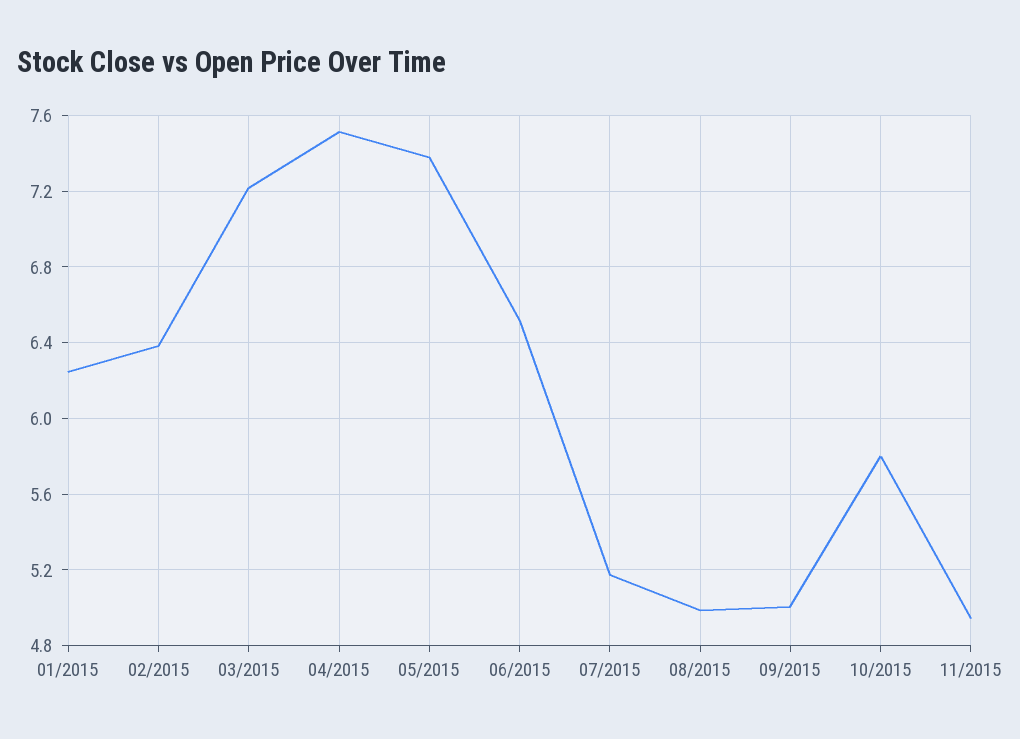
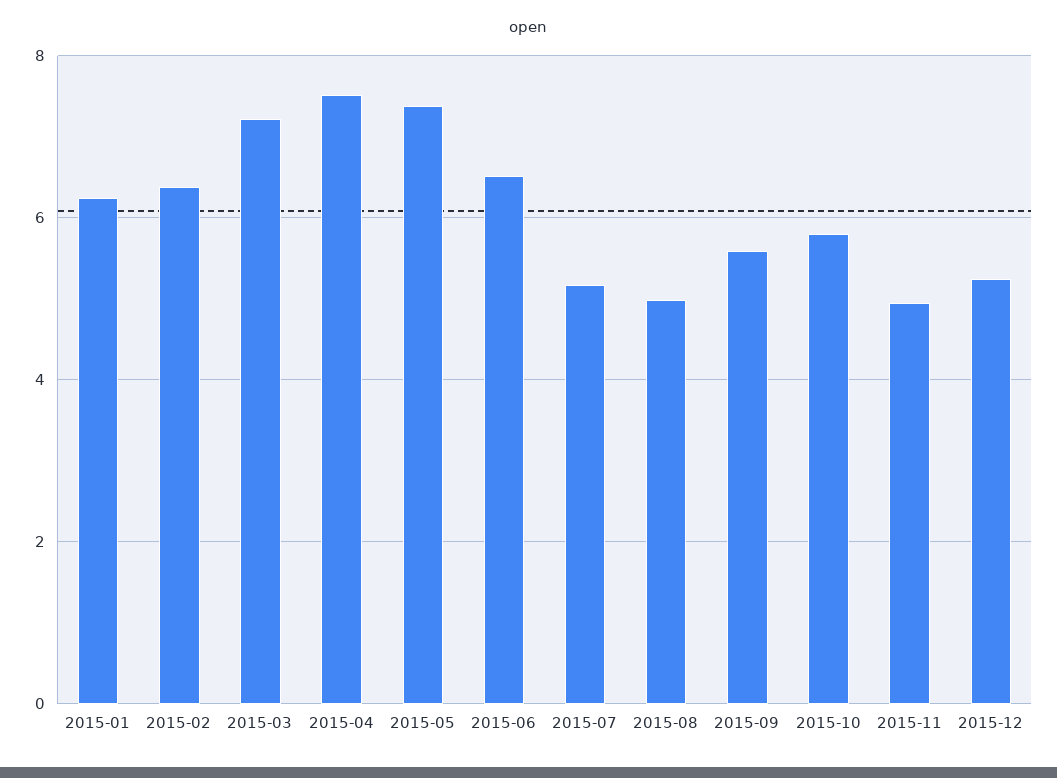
09/2015: 5 -> 5.6
2015-12: none -> 5.2

